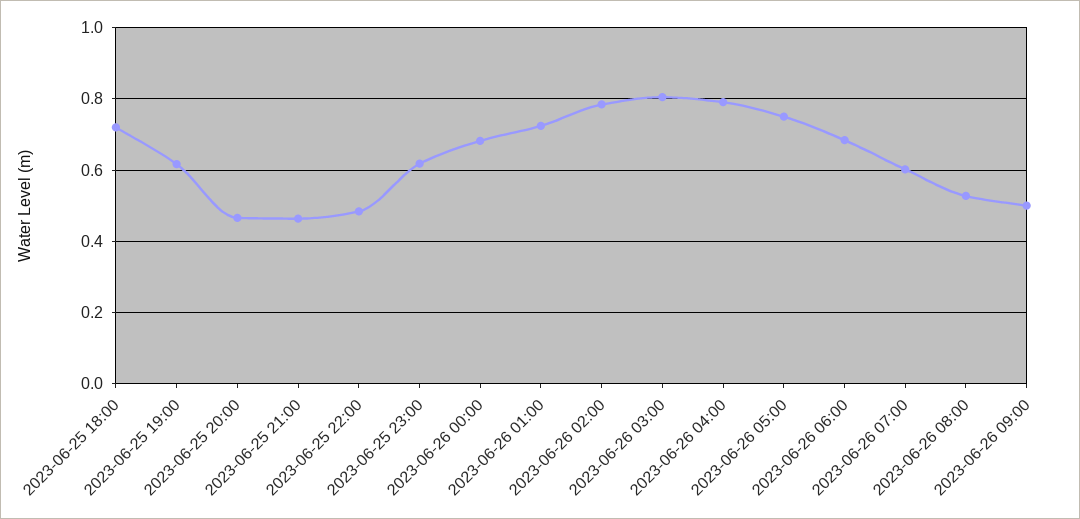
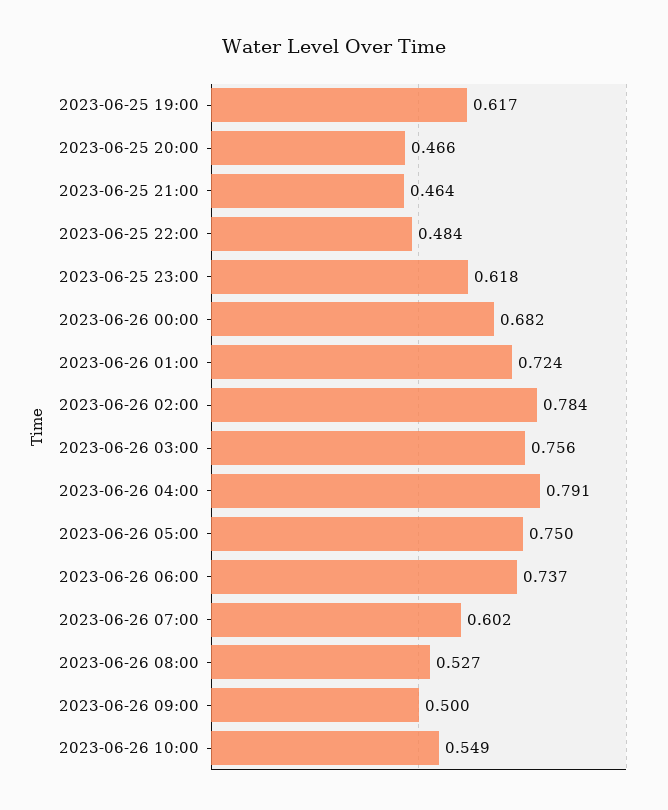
2023-06-25 18:00: 0.72 -> none
2023-06-26 03:00: 0.8 -> 0.756
2023-06-26 06:00: 0.68 -> 0.737
2023-06-26 10:00: none -> 0.549

